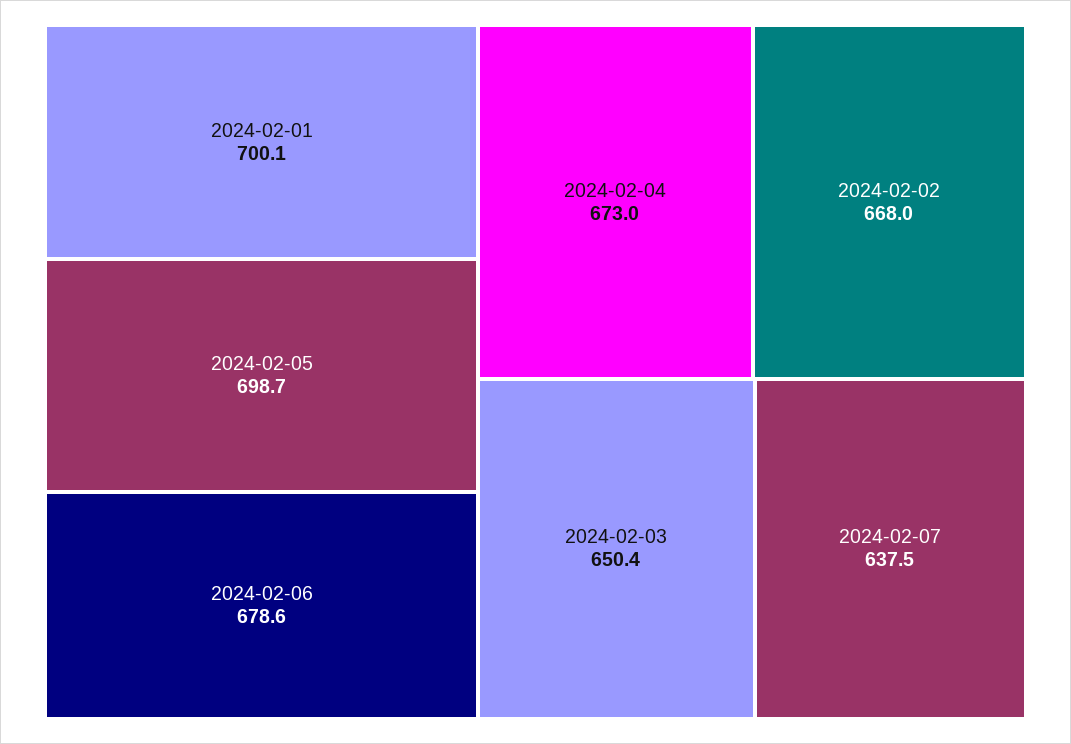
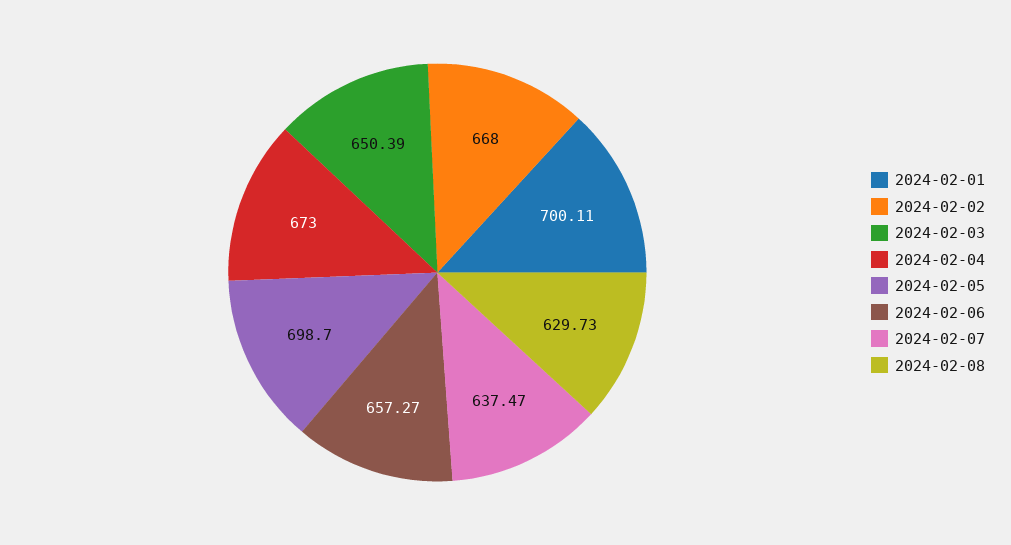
2024-02-06: 678.6 -> 657.27
2024-02-08: none -> 629.73

